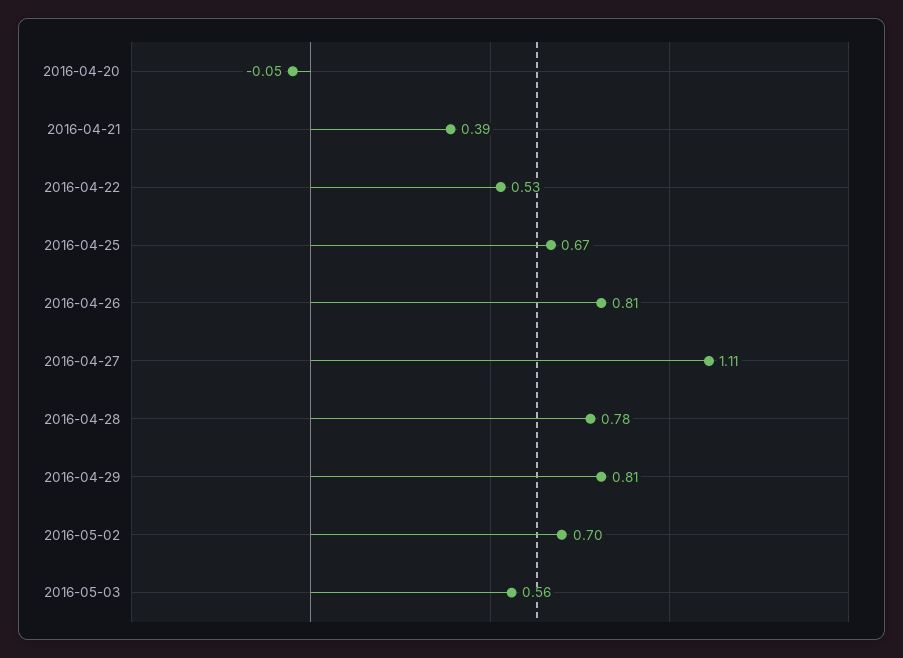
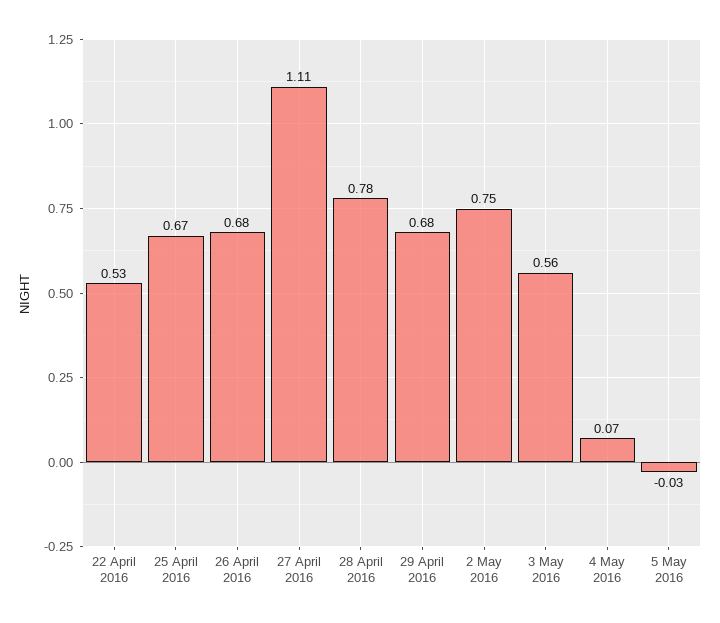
2016-04-20: -0.05 -> none
2016-04-21: 0.39 -> none
2016-04-26: 0.81 -> 0.68
2016-04-29: 0.81 -> 0.68
2016-05-02: 0.7 -> 0.75
4 May 2016: none -> 0.07
5 May 2016: none -> -0.03

